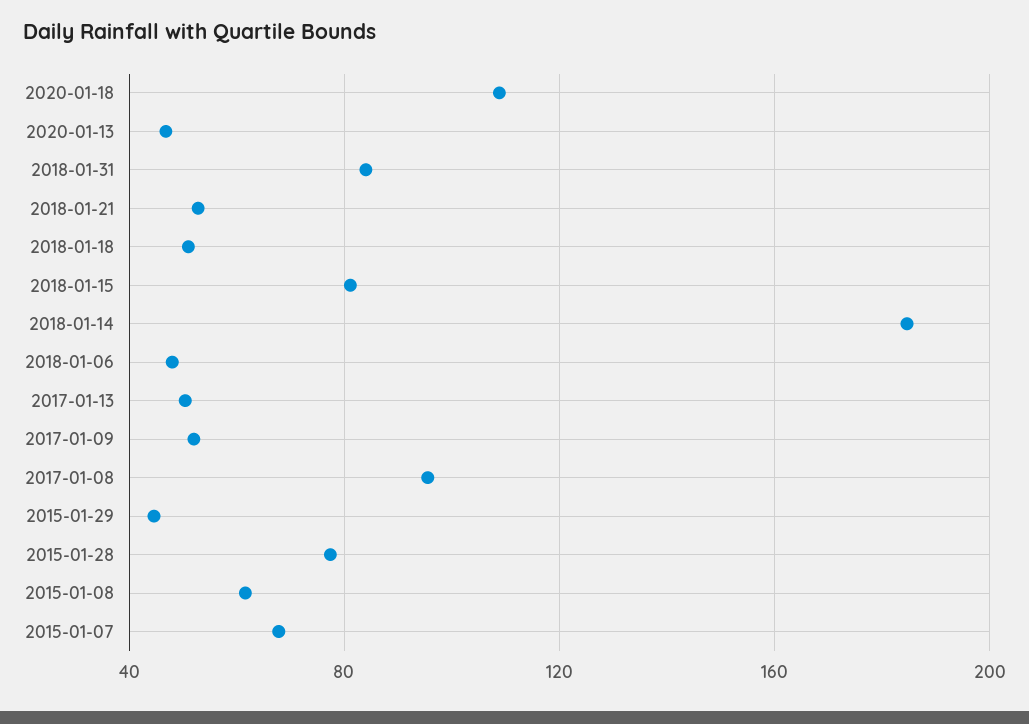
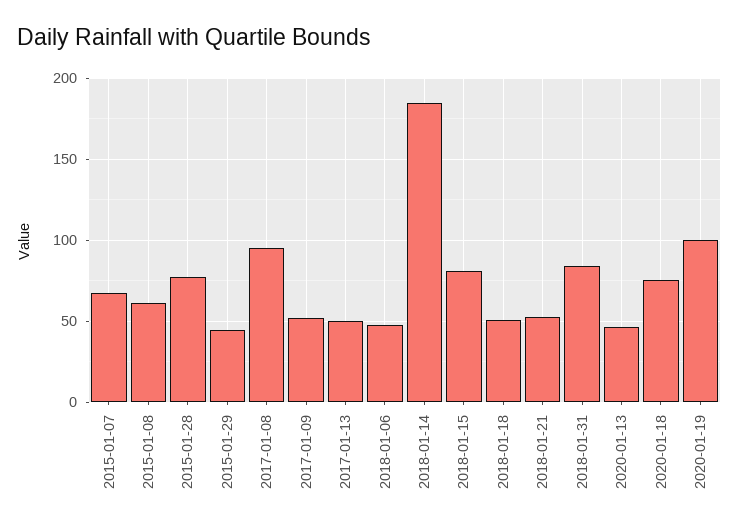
2020-01-18: 110 -> 75
2020-01-19: none -> 100

